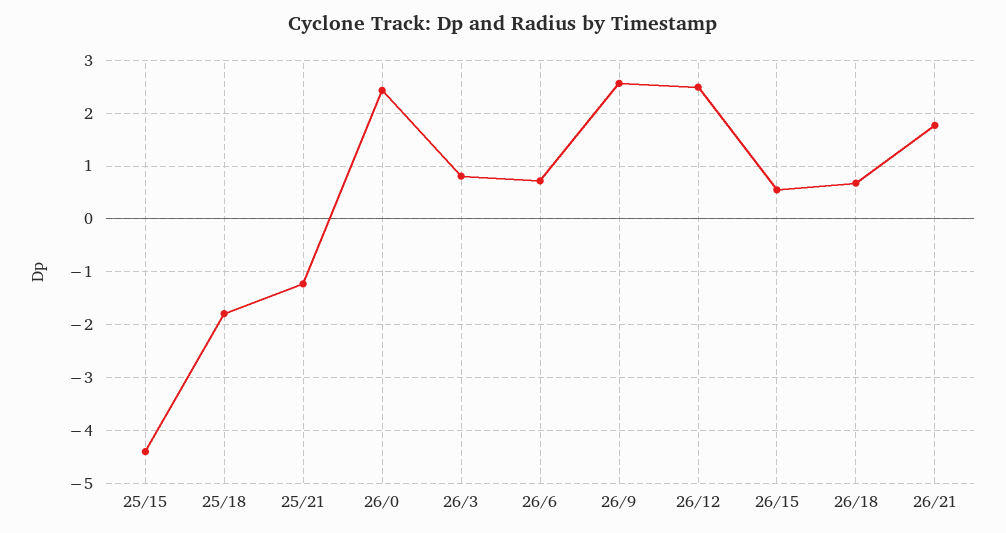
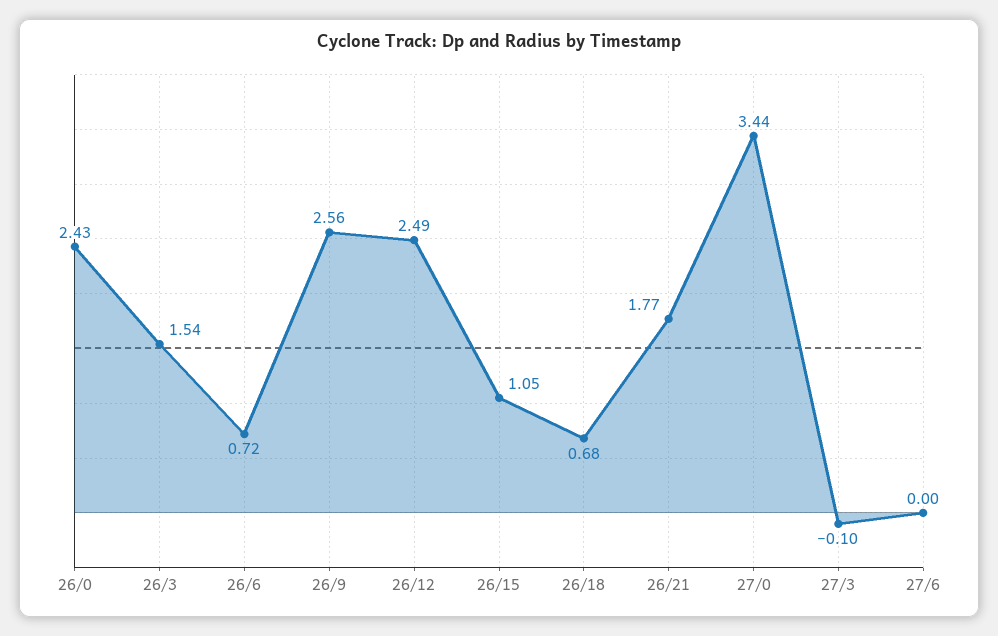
25/15: -4.4 -> none
25/18: -1.8 -> none
25/21: -1.2 -> none
26/3: 0.8 -> 1.54
26/15: 0.6 -> 1.05
27/0: none -> 3.44
27/3: none -> -0.1
27/6: none -> 0

